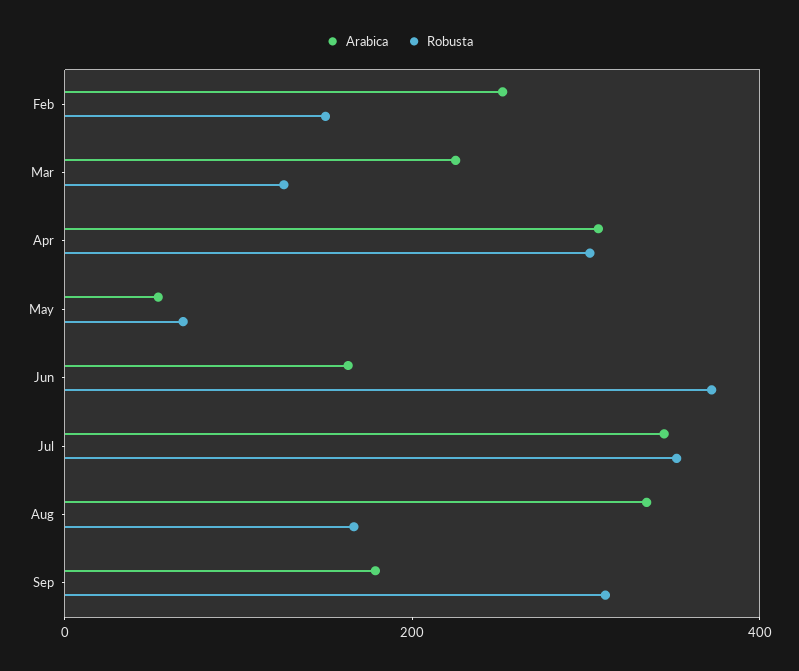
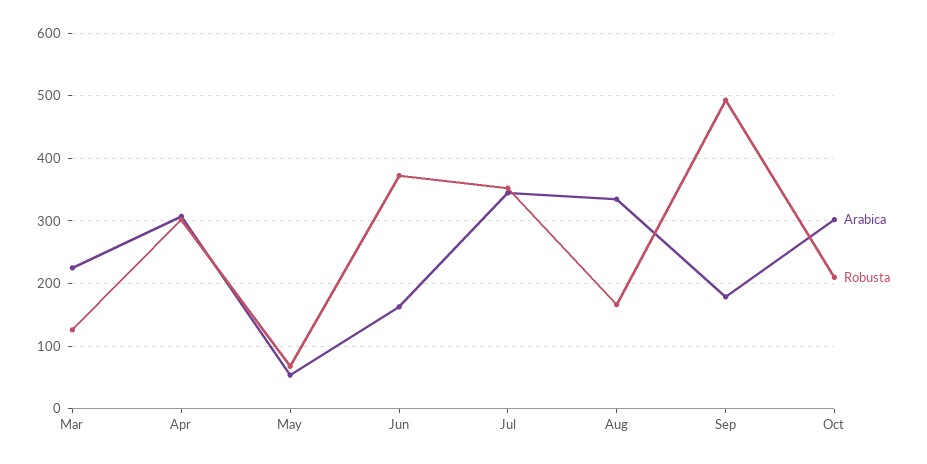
Arabica, Feb: 250 -> none
Robusta, Feb: 150 -> none
Robusta, Sep: 300 -> 490
Arabica, Oct: none -> 300
Robusta, Oct: none -> 210

